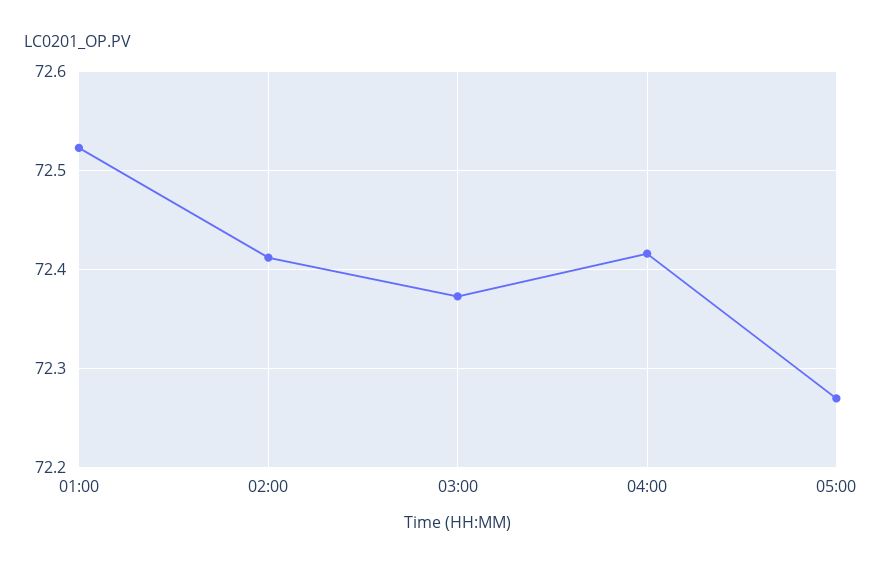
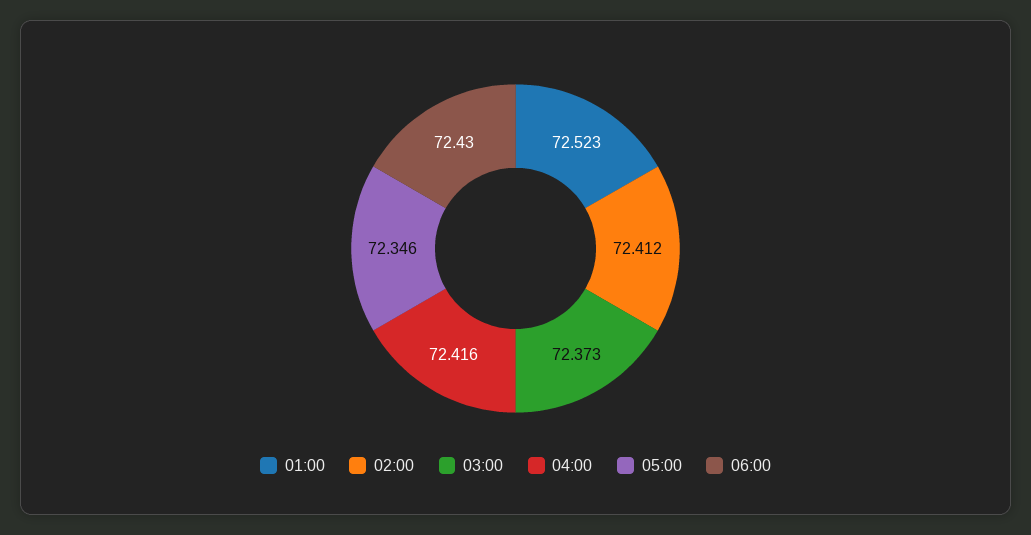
05:00: 72.27 -> 72.346
06:00: none -> 72.43

